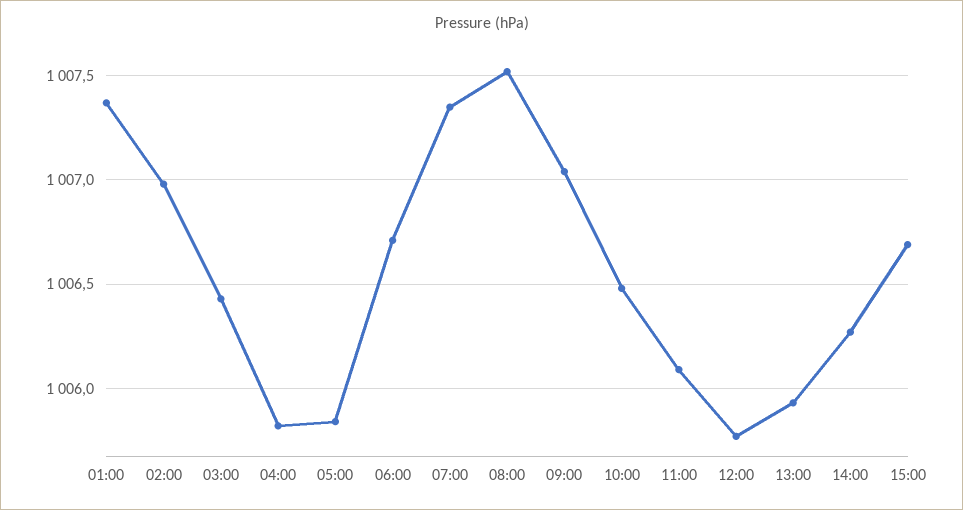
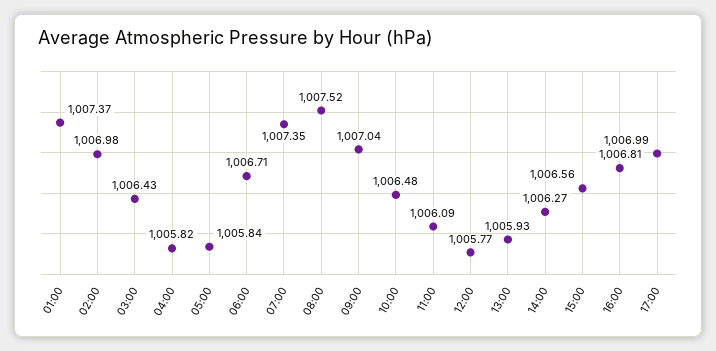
15:00: 1006.7 -> 1006.56
16:00: none -> 1006.81
17:00: none -> 1006.99

